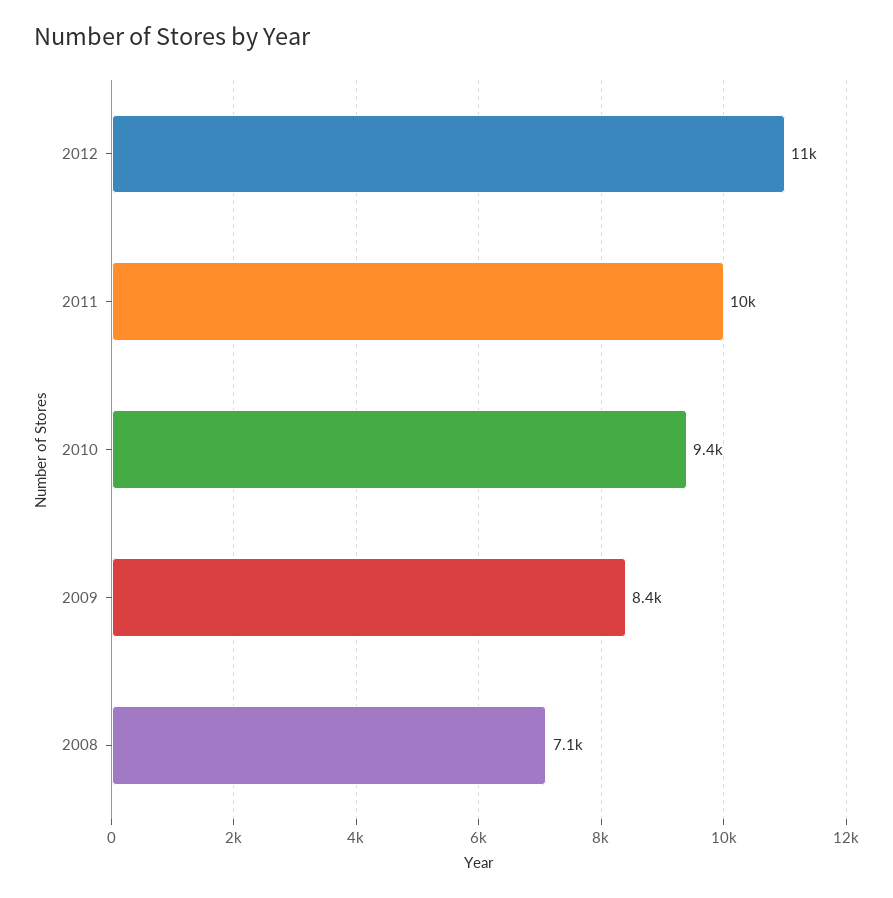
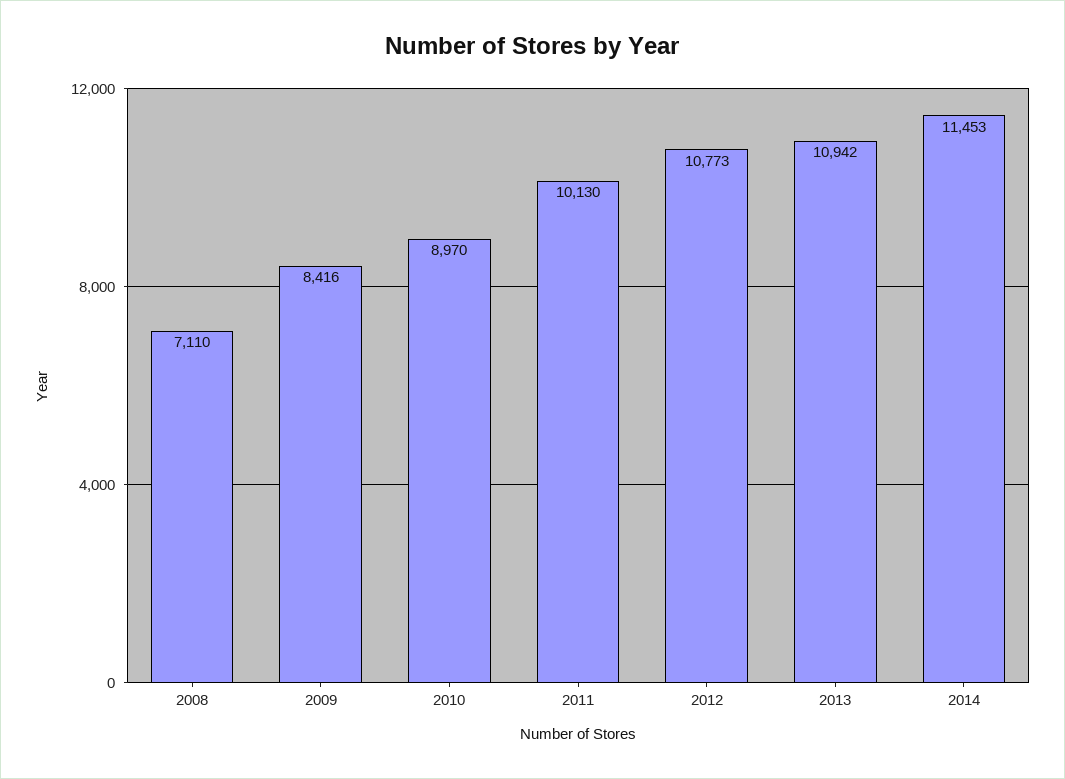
2010: 9400 -> 8970
2013: none -> 10942
2014: none -> 11453

